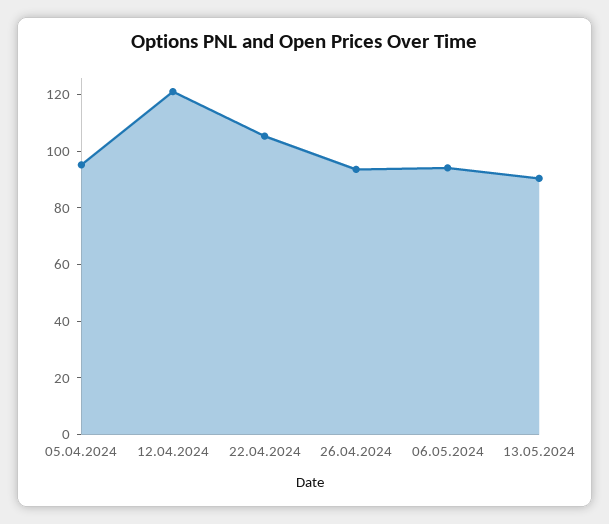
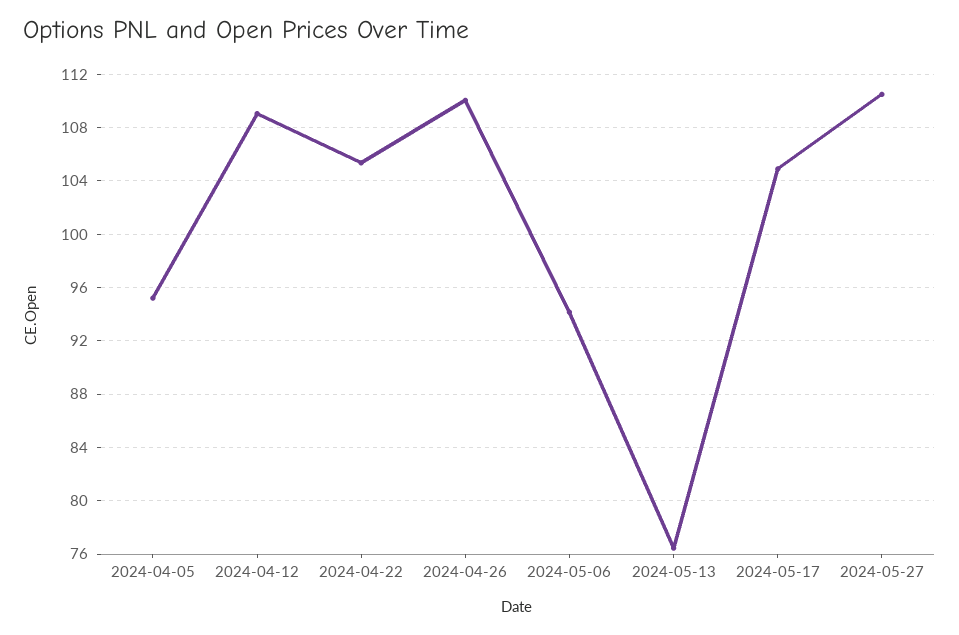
12.04.2024: 120 -> 109
26.04.2024: 95 -> 110
13.05.2024: 90 -> 76.5
2024-05-17: none -> 105
2024-05-27: none -> 110.5

